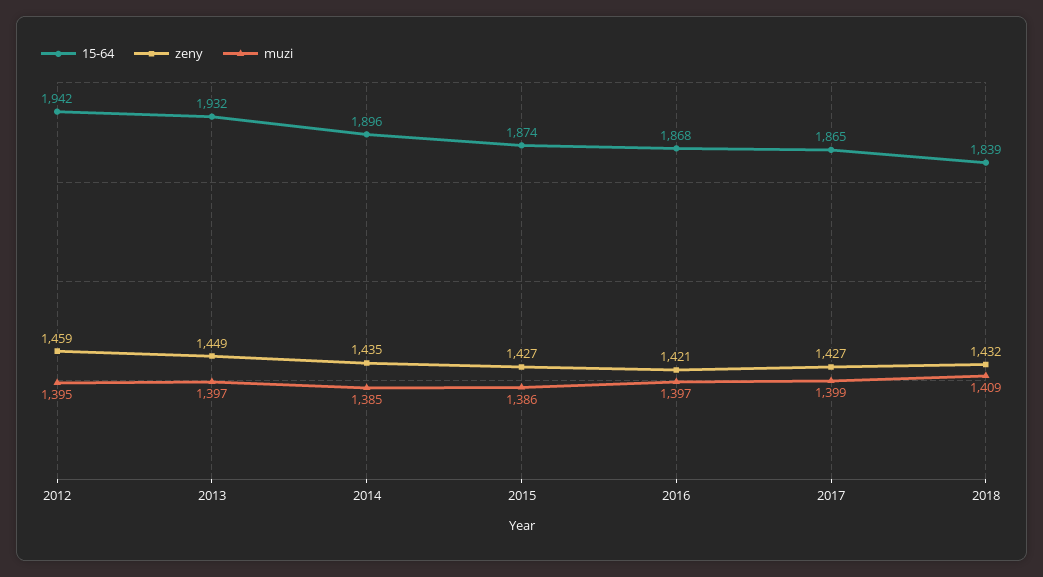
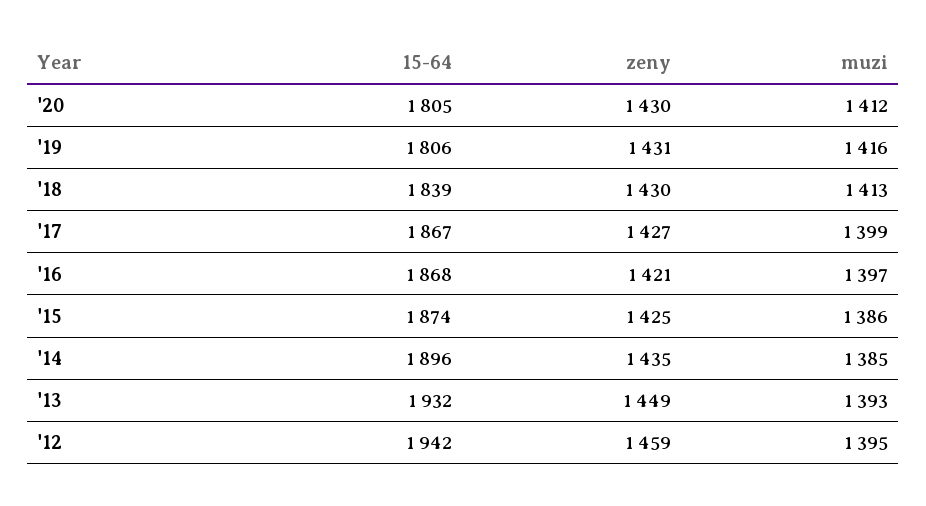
muzi, 2013: 1397 -> 1393
zeny, 2015: 1427 -> 1425
15-64, 2017: 1865 -> 1867
zeny, 2018: 1432 -> 1430
muzi, 2018: 1409 -> 1413
15-64, '20: none -> 1805
zeny, '20: none -> 1430
muzi, '20: none -> 1412
15-64, '19: none -> 1806
zeny, '19: none -> 1431
muzi, '19: none -> 1416

